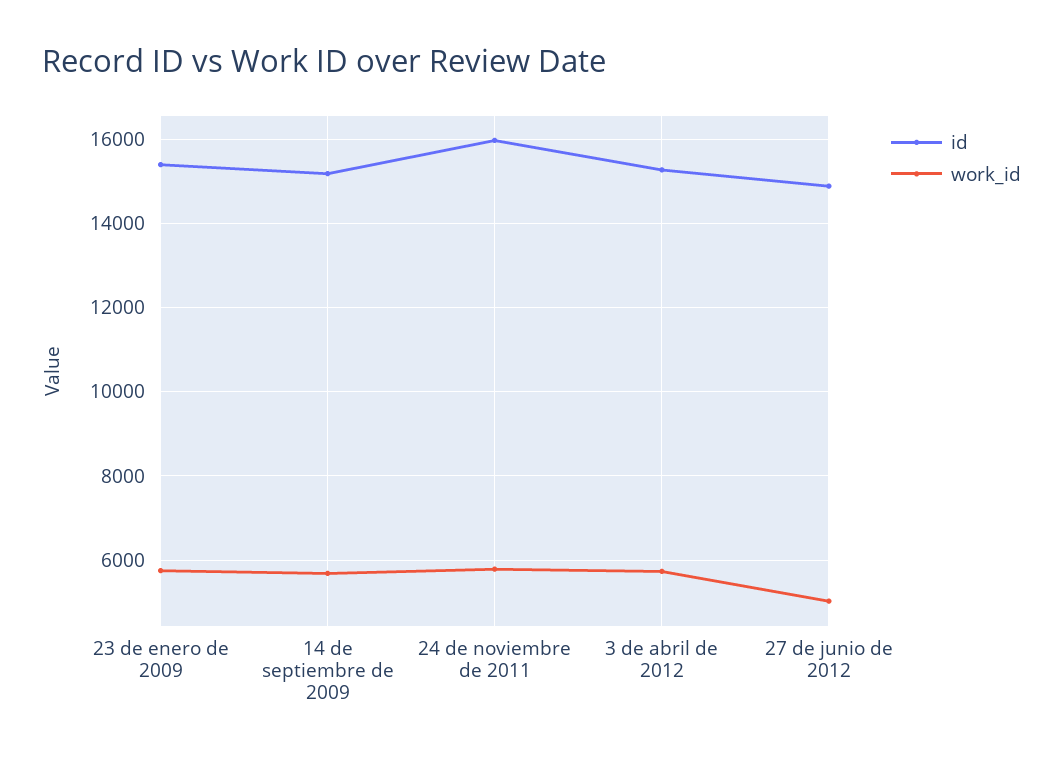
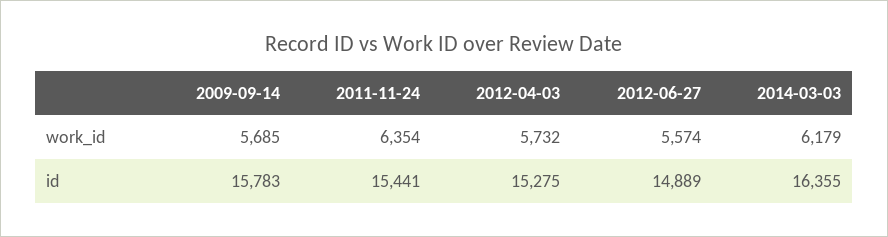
id, 23 de enero de 2009: 15400 -> none
work_id, 23 de enero de 2009: 5800 -> none
id, 14 de septiembre de 2009: 15200 -> 15783
id, 24 de noviembre de 2011: 16000 -> 15441
work_id, 24 de noviembre de 2011: 5800 -> 6354
work_id, 27 de junio de 2012: 5000 -> 5574
work_id, 2014-03-03: none -> 6179
id, 2014-03-03: none -> 16355

